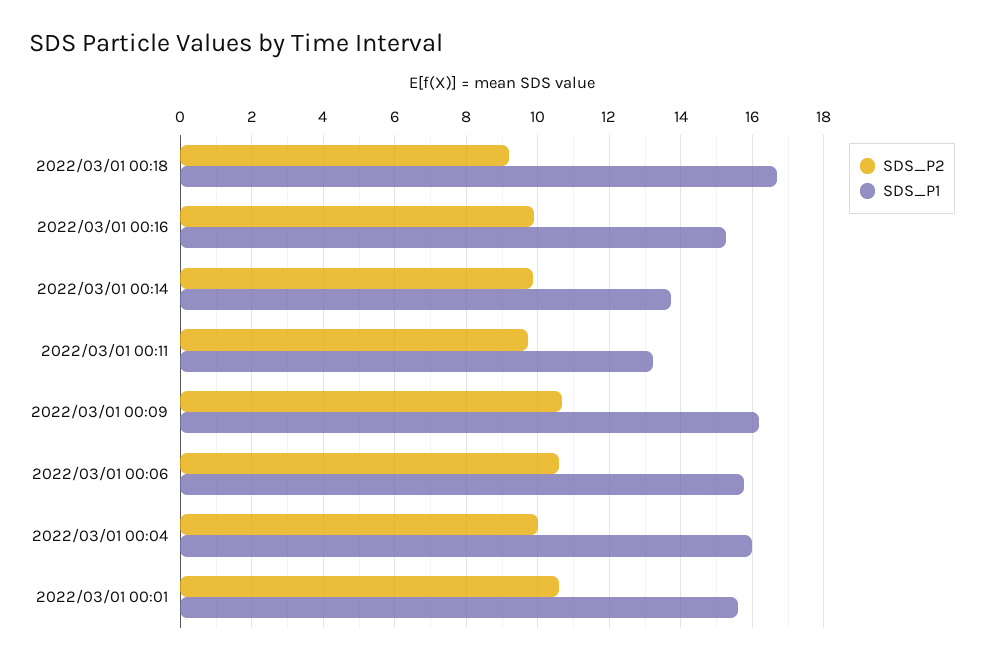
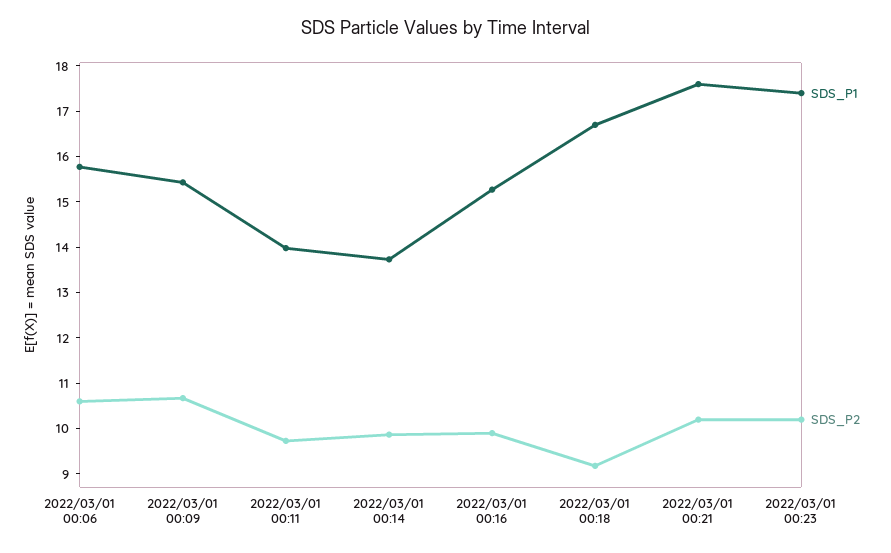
SDS_P1, 2022/03/01 00:11: 13.2 -> 14
SDS_P1, 2022/03/01 00:09: 16.2 -> 15.4
SDS_P2, 2022/03/01 00:04: 10 -> none
SDS_P1, 2022/03/01 00:04: 16 -> none
SDS_P2, 2022/03/01 00:01: 10.6 -> none
SDS_P1, 2022/03/01 00:01: 15.6 -> none
SDS_P1, 2022/03/01 00:21: none -> 17.6
SDS_P2, 2022/03/01 00:21: none -> 10.2
SDS_P1, 2022/03/01 00:23: none -> 17.4
SDS_P2, 2022/03/01 00:23: none -> 10.2

